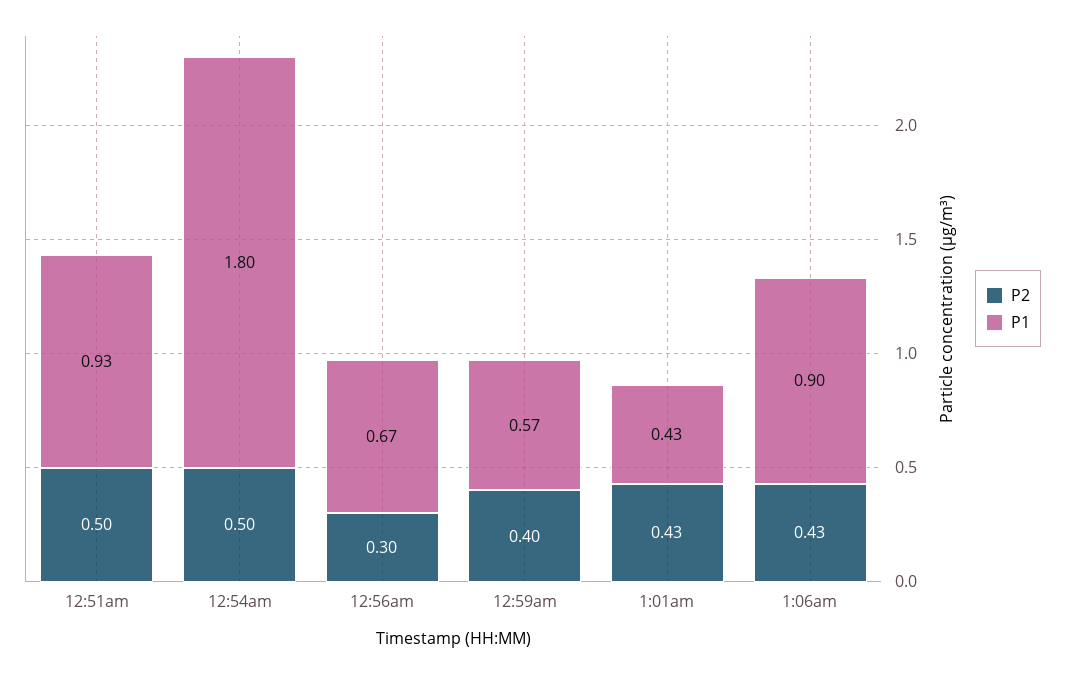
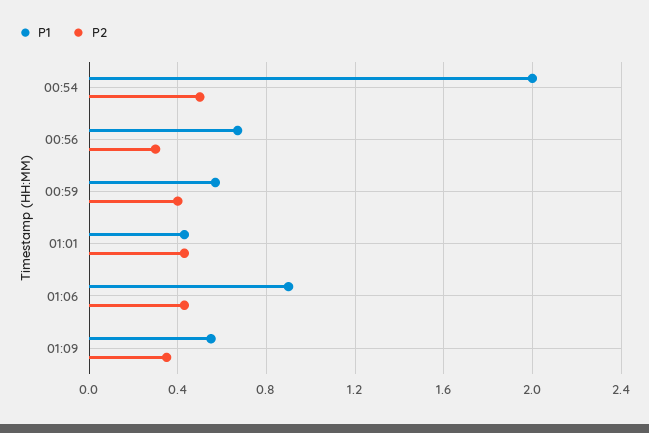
P2, 12:51am: 0.5 -> none
P1, 12:51am: 0.93 -> none
P1, 12:54am: 1.8 -> 2
P1, 01:09: none -> 0.55
P2, 01:09: none -> 0.35

